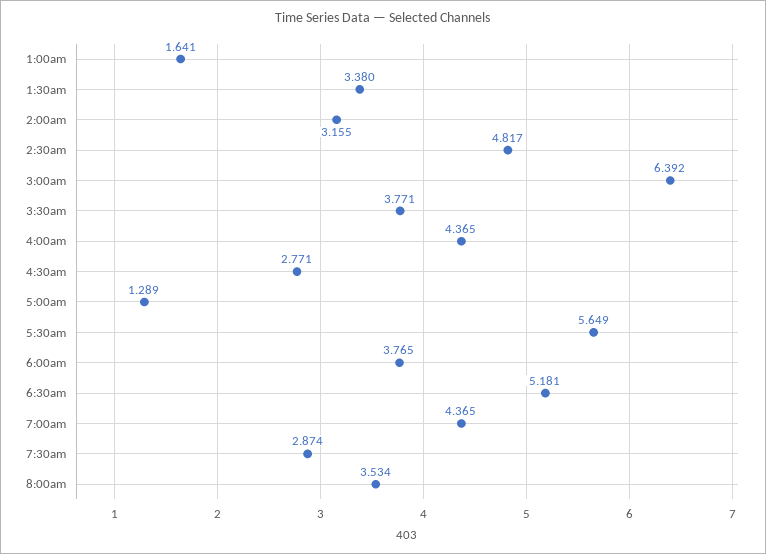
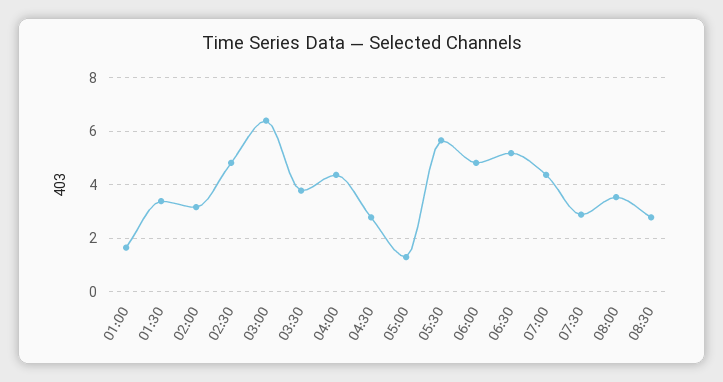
6:00am: 3.765 -> 4.75
08:30: none -> 2.75

